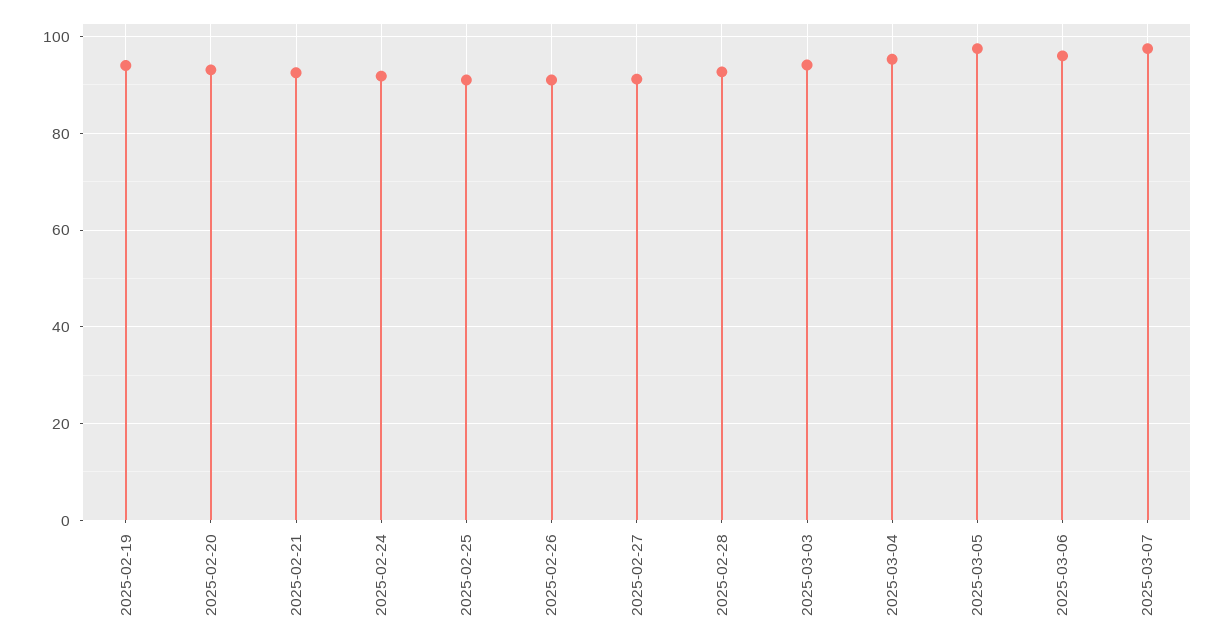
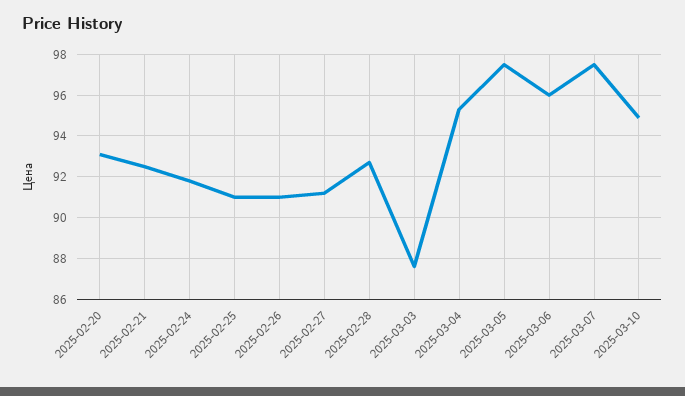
2025-02-19: 94 -> none
2025-03-03: 94 -> 87.5
2025-03-10: none -> 95

